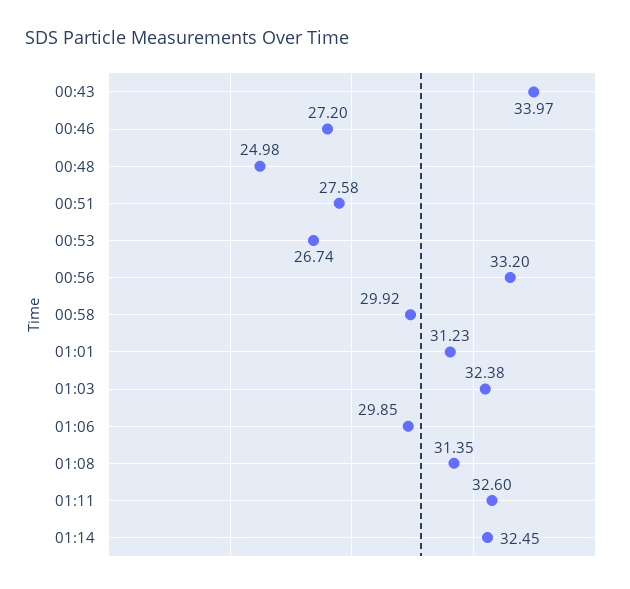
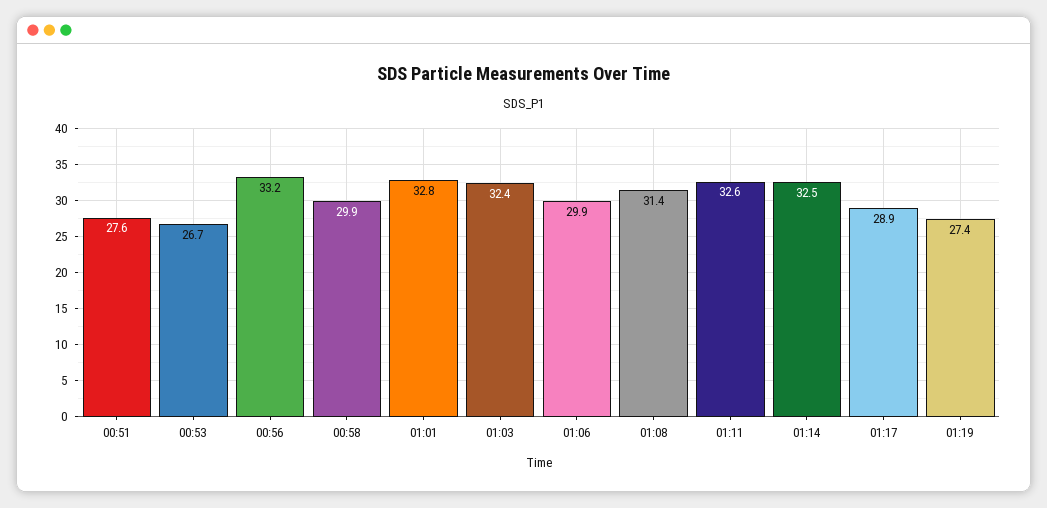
00:43: 33.97 -> none
00:46: 27.2 -> none
00:48: 24.98 -> none
01:01: 31.23 -> 32.8
01:17: none -> 28.9
01:19: none -> 27.4

